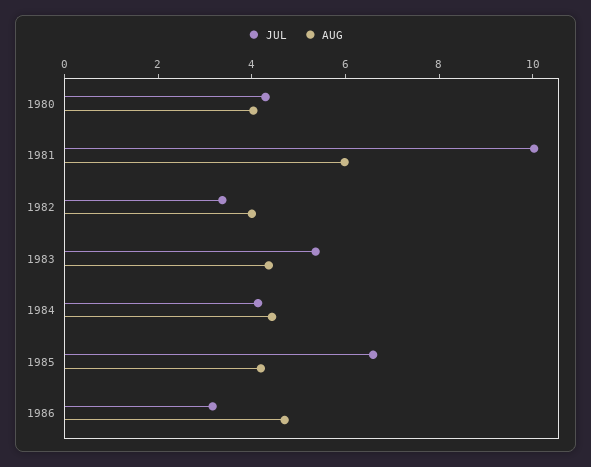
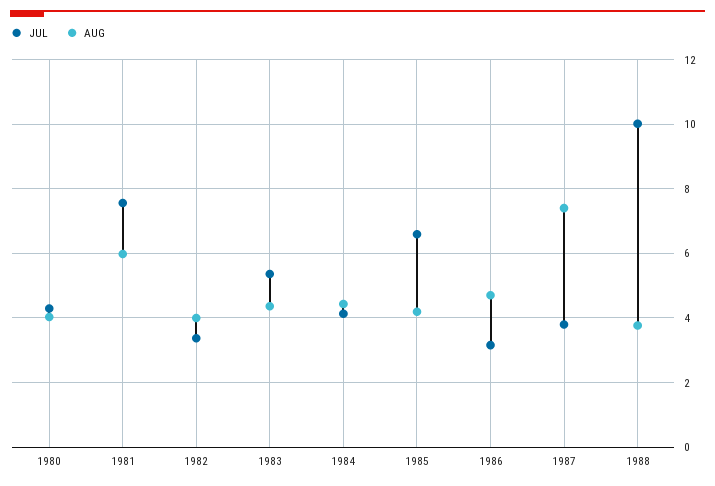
JUL, 1981: 10 -> 7.6
JUL, 1987: none -> 3.8
AUG, 1987: none -> 7.4
JUL, 1988: none -> 10
AUG, 1988: none -> 3.8

